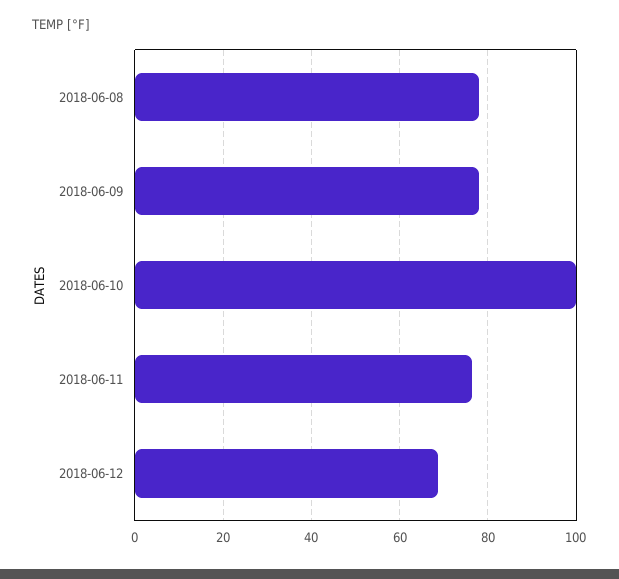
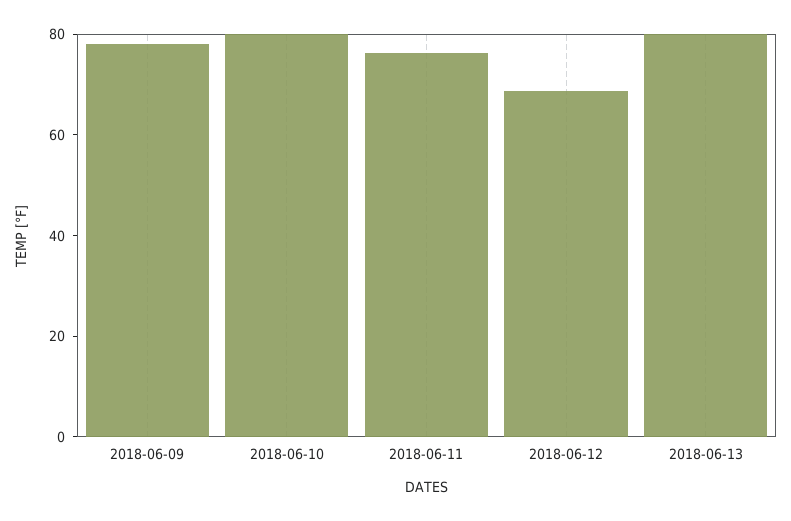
2018-06-08: 78 -> none
2018-06-10: 100 -> 80
2018-06-13: none -> 80

